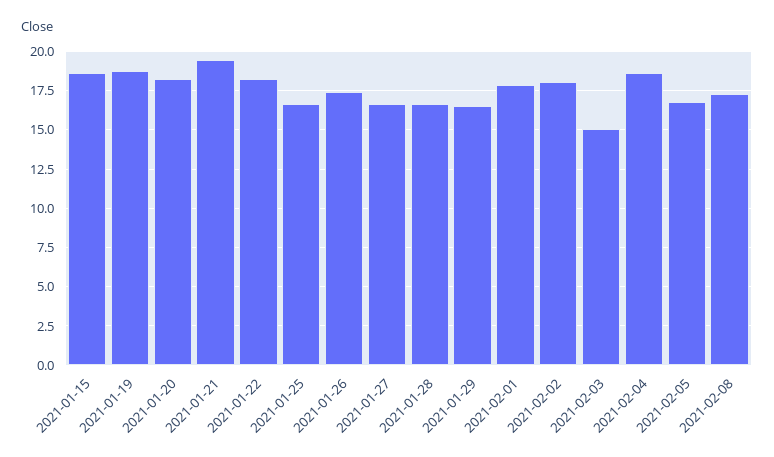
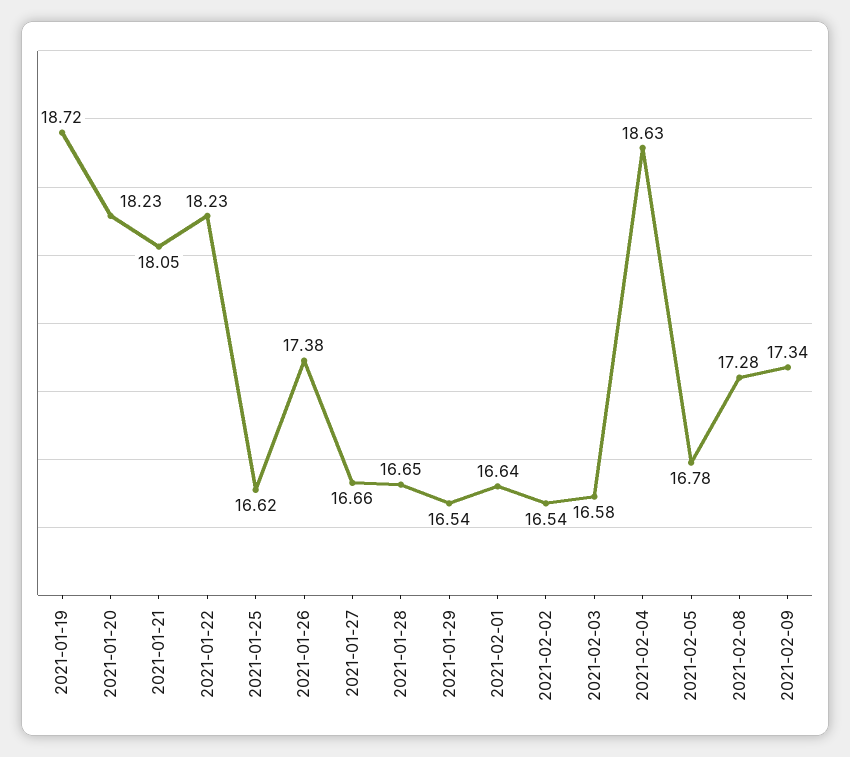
2021-01-15: 18.5 -> none
2021-01-21: 19.5 -> 18.05
2021-02-01: 18 -> 16.64
2021-02-02: 18 -> 16.54
2021-02-03: 15 -> 16.58
2021-02-09: none -> 17.34

